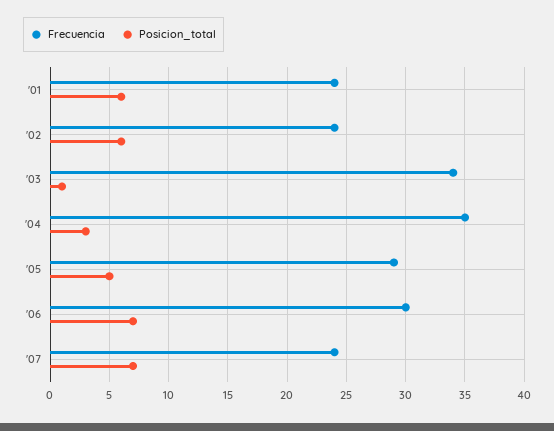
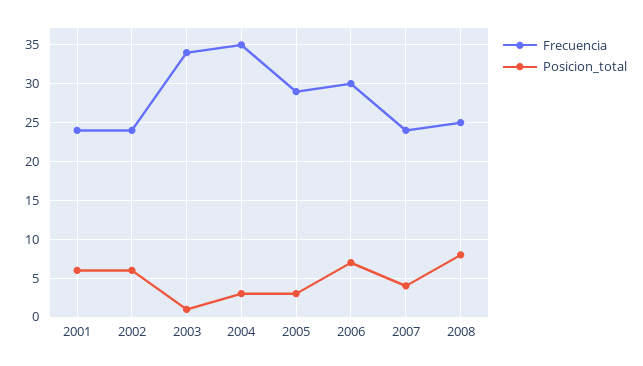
Posicion_total, '05: 5 -> 3
Posicion_total, '07: 7 -> 4
Frecuencia, 2008: none -> 25
Posicion_total, 2008: none -> 8

